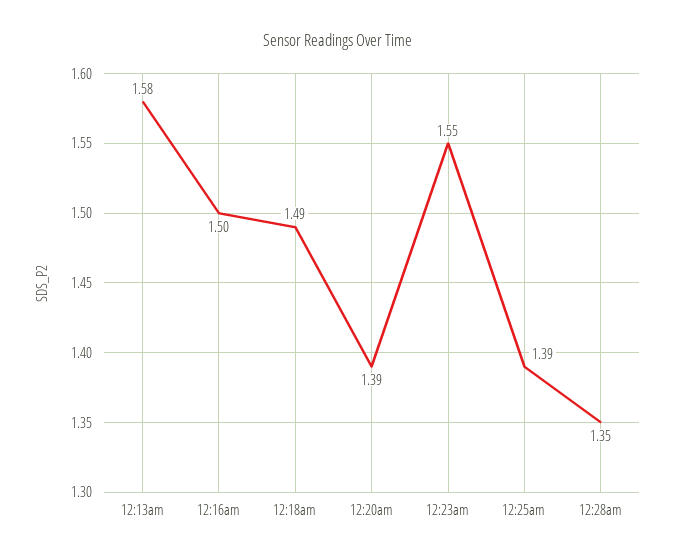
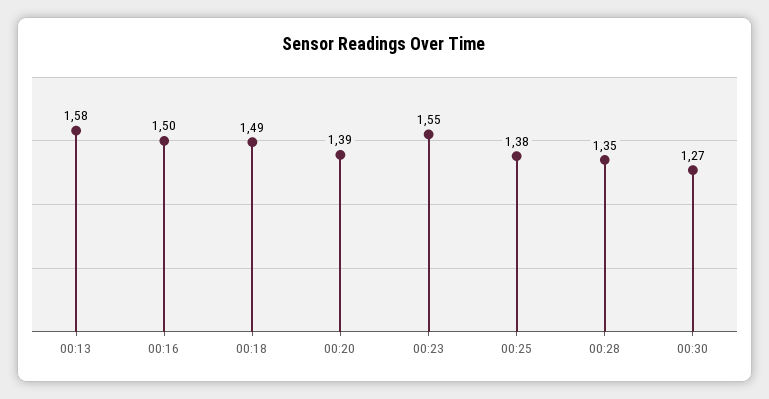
12:25am: 1.39 -> 1.38
00:30: none -> 1.27

